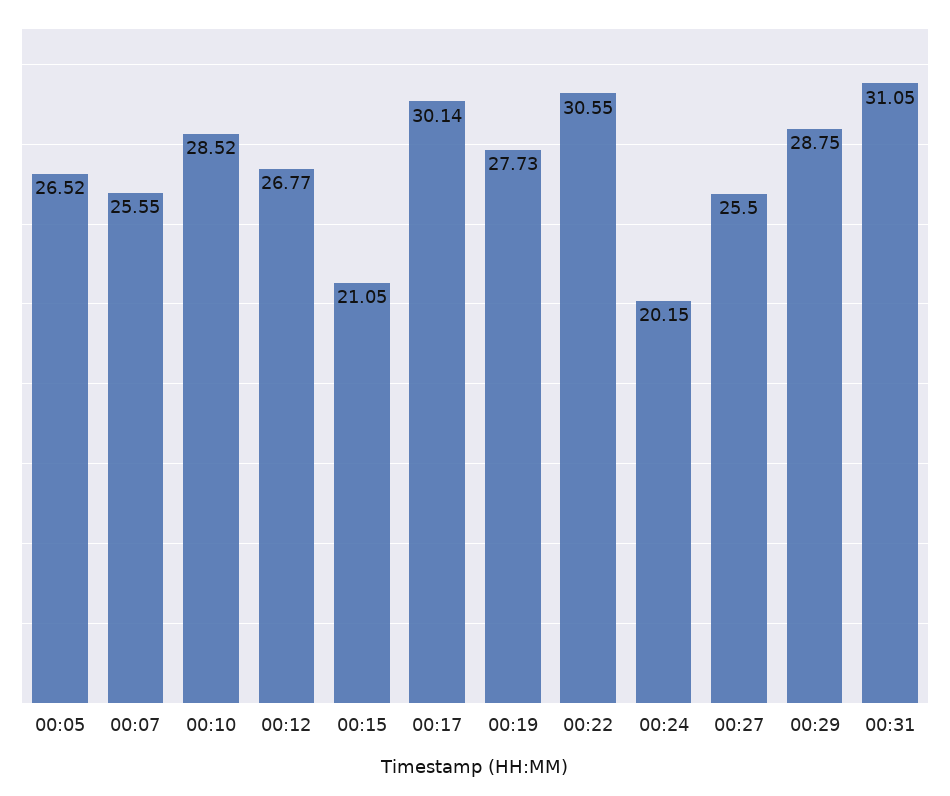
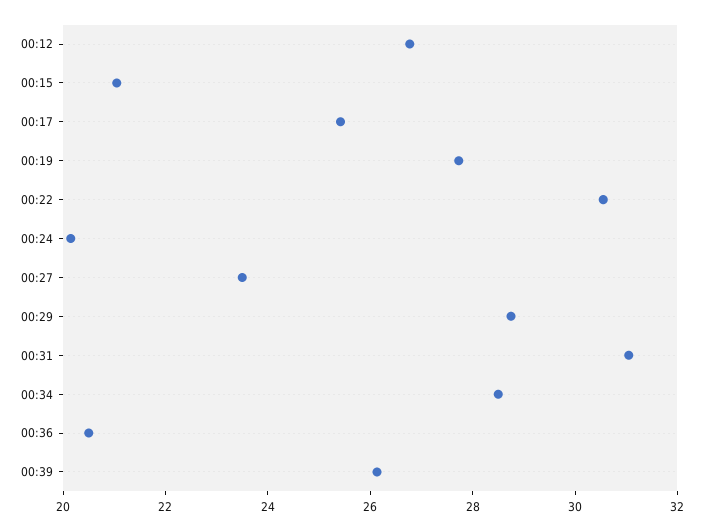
00:05: 26.52 -> none
00:07: 25.55 -> none
00:10: 28.52 -> none
00:17: 30.14 -> 25.5
00:27: 25.5 -> 23.5
00:34: none -> 28.5
00:36: none -> 20.5
00:39: none -> 26

